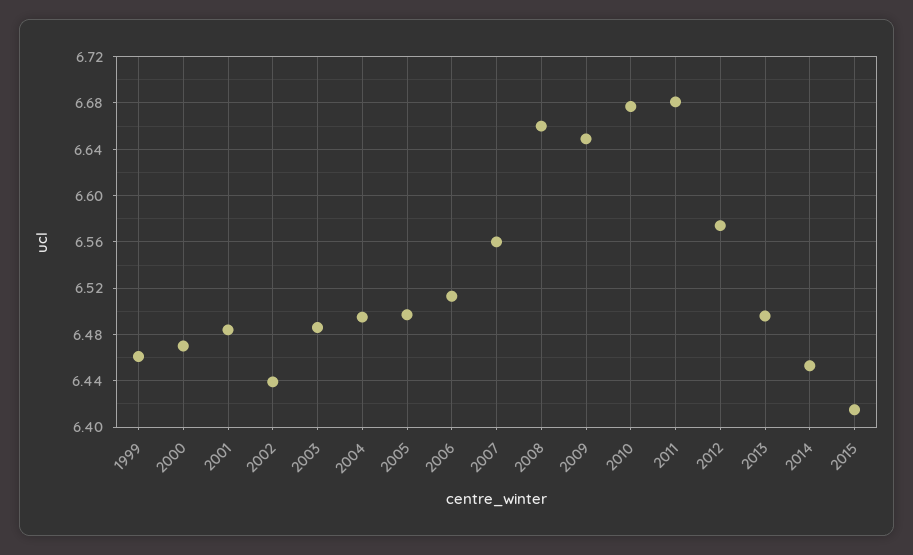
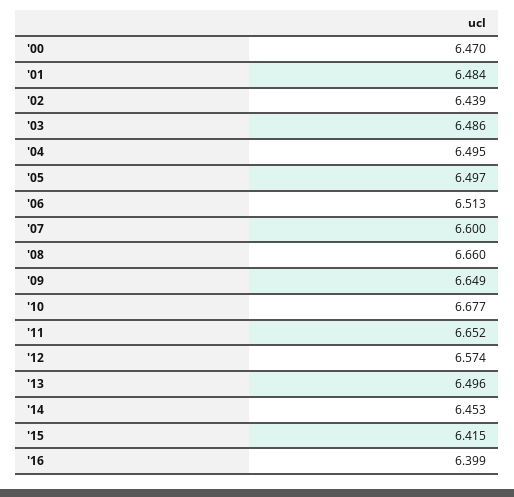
1999: 6.46 -> none
2007: 6.56 -> 6.6
2011: 6.68 -> 6.652
'16: none -> 6.399

